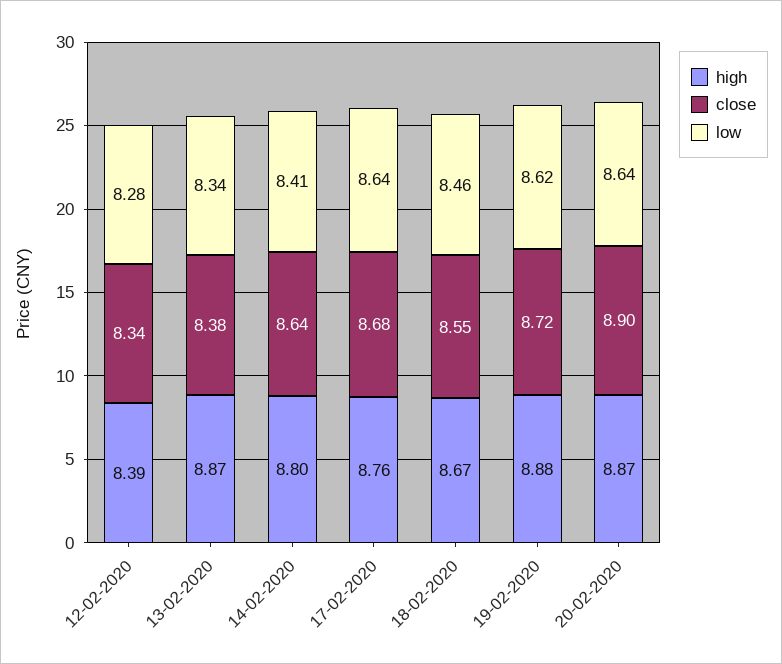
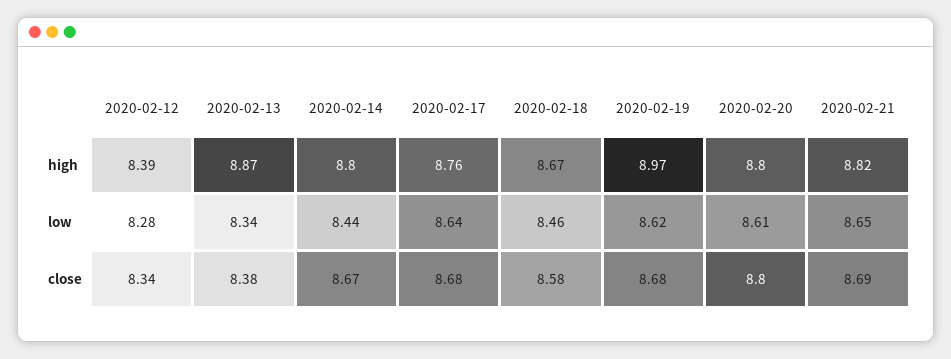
close, 14-02-2020: 8.64 -> 8.67
low, 14-02-2020: 8.41 -> 8.44
close, 18-02-2020: 8.55 -> 8.58
high, 19-02-2020: 8.88 -> 8.97
close, 19-02-2020: 8.72 -> 8.68
high, 20-02-2020: 8.87 -> 8.8
close, 20-02-2020: 8.9 -> 8.8
low, 20-02-2020: 8.64 -> 8.61
high, 2020-02-21: none -> 8.82
low, 2020-02-21: none -> 8.65
close, 2020-02-21: none -> 8.69

